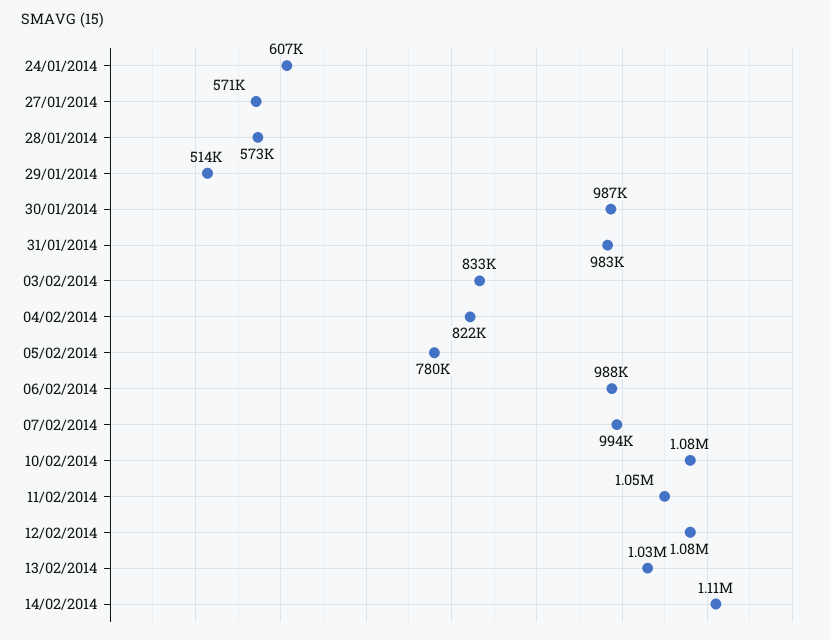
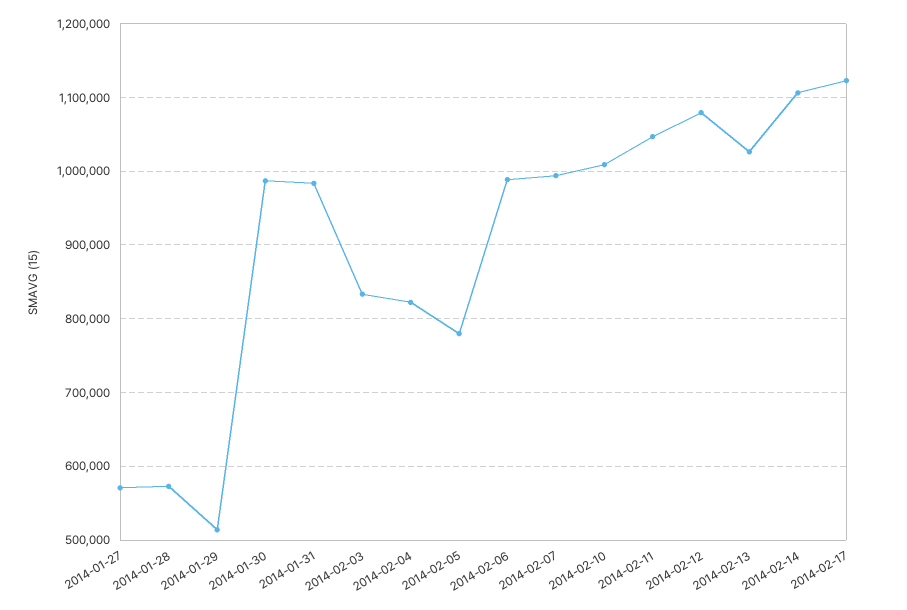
24/01/2014: 607000 -> none
10/02/2014: 1080000 -> 1010000
2014-02-17: none -> 1120000

